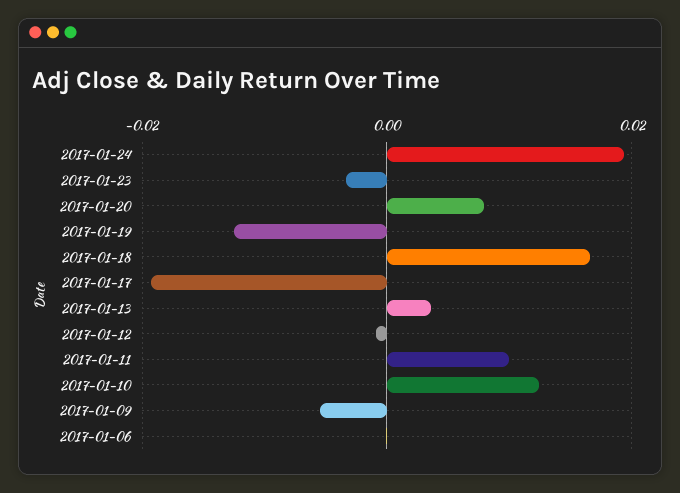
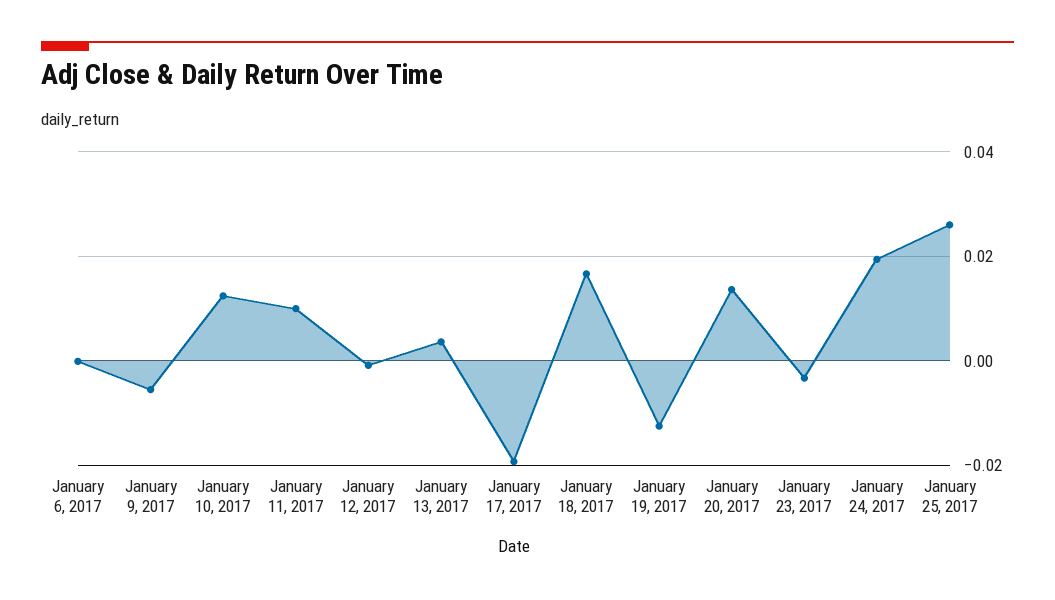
2017-01-20: 0.008 -> 0.014
January 25, 2017: none -> 0.026

